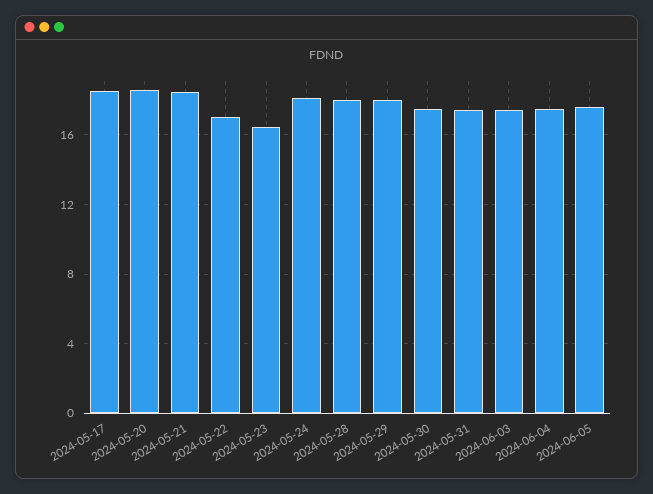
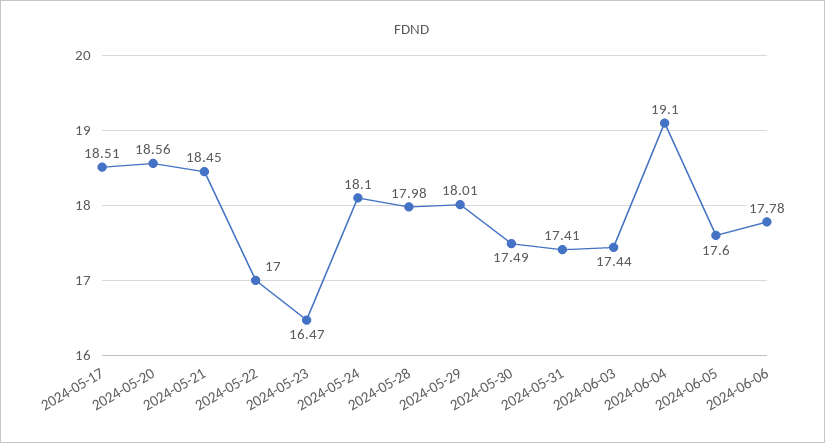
2024-06-04: 17.5 -> 19.1
2024-06-06: none -> 17.78

